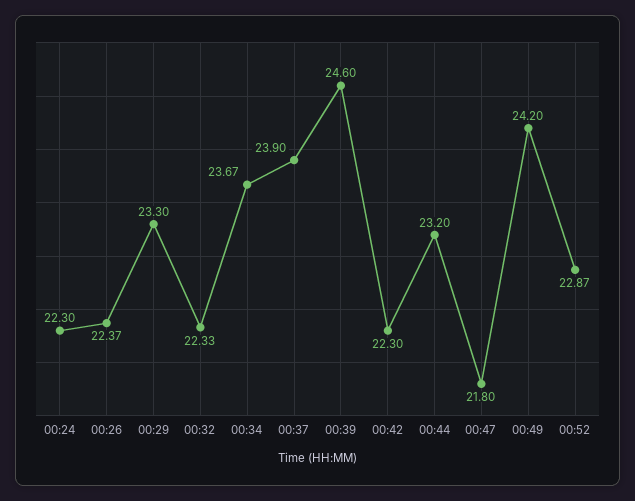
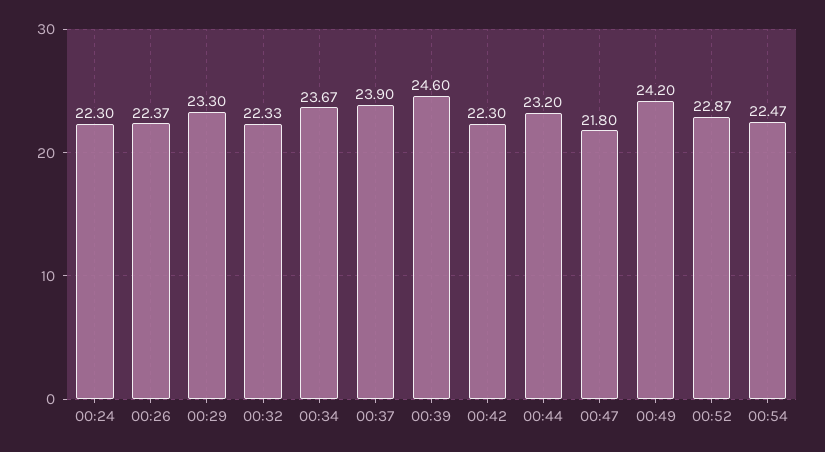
00:54: none -> 22.47

